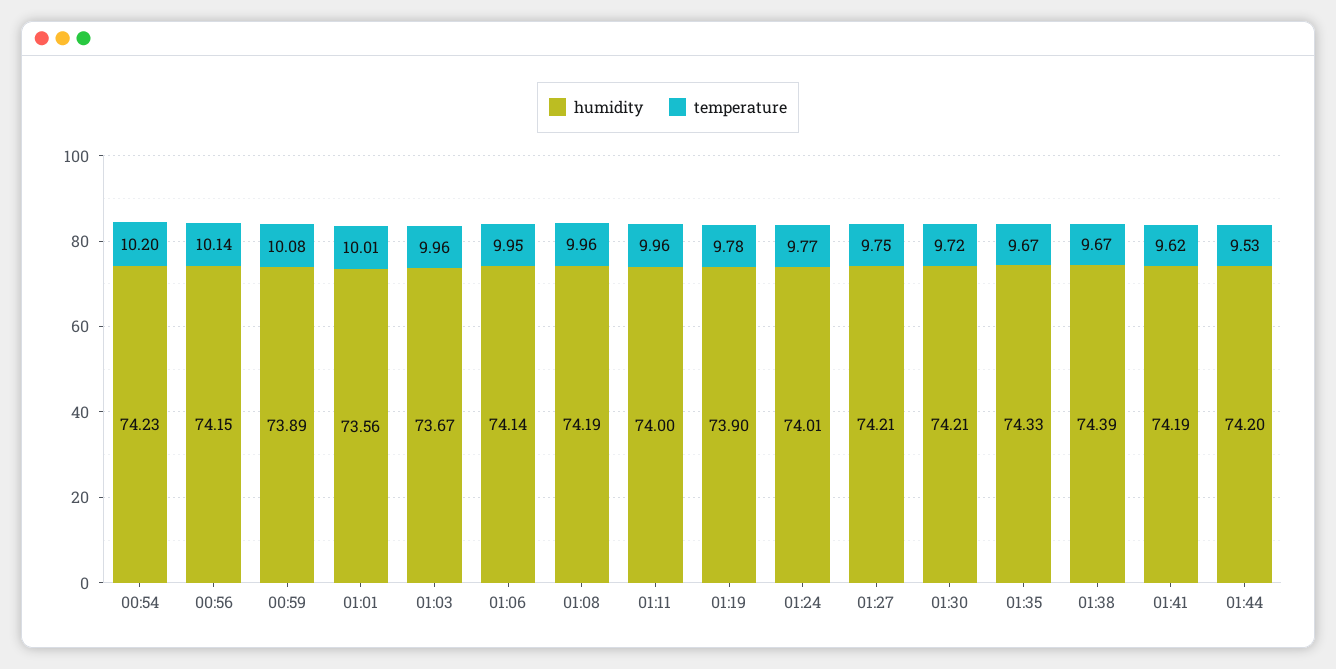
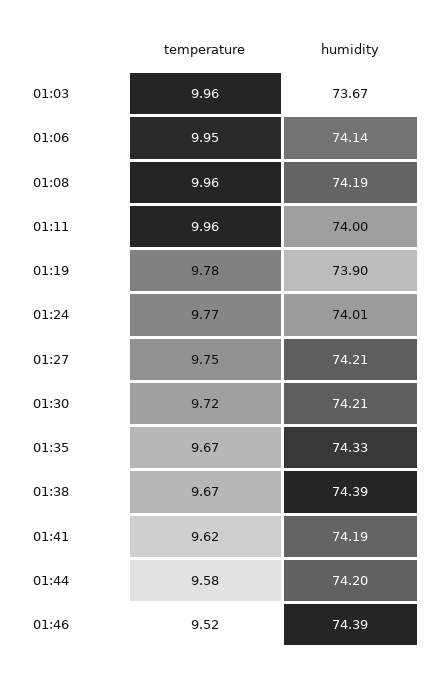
humidity, 00:54: 74.23 -> none
temperature, 00:54: 10.2 -> none
humidity, 00:56: 74.15 -> none
temperature, 00:56: 10.14 -> none
humidity, 00:59: 73.89 -> none
temperature, 00:59: 10.08 -> none
humidity, 01:01: 73.56 -> none
temperature, 01:01: 10.01 -> none
temperature, 01:44: 9.53 -> 9.58
temperature, 01:46: none -> 9.52
humidity, 01:46: none -> 74.39

